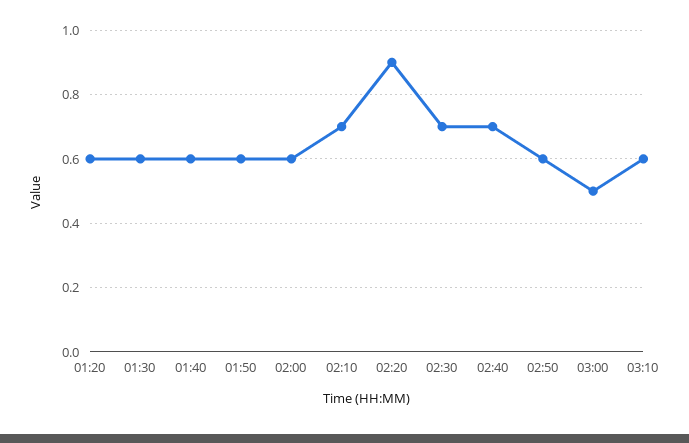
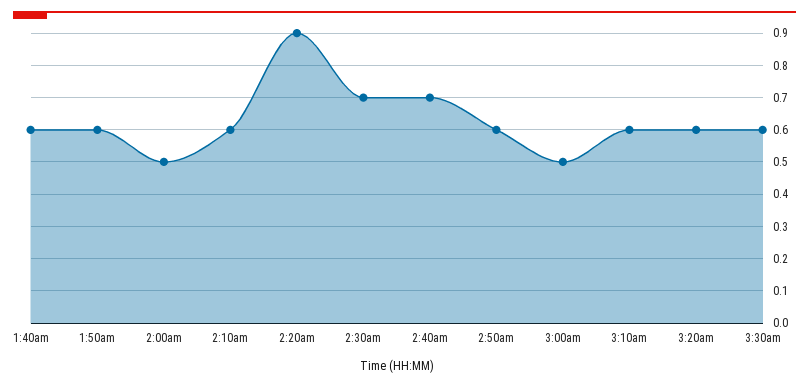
01:20: 0.6 -> none
01:30: 0.6 -> none
02:00: 0.6 -> 0.5
02:10: 0.7 -> 0.6
3:20am: none -> 0.6
3:30am: none -> 0.6

